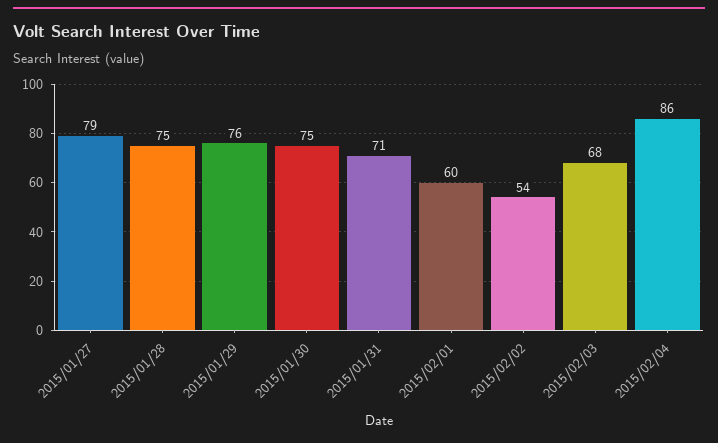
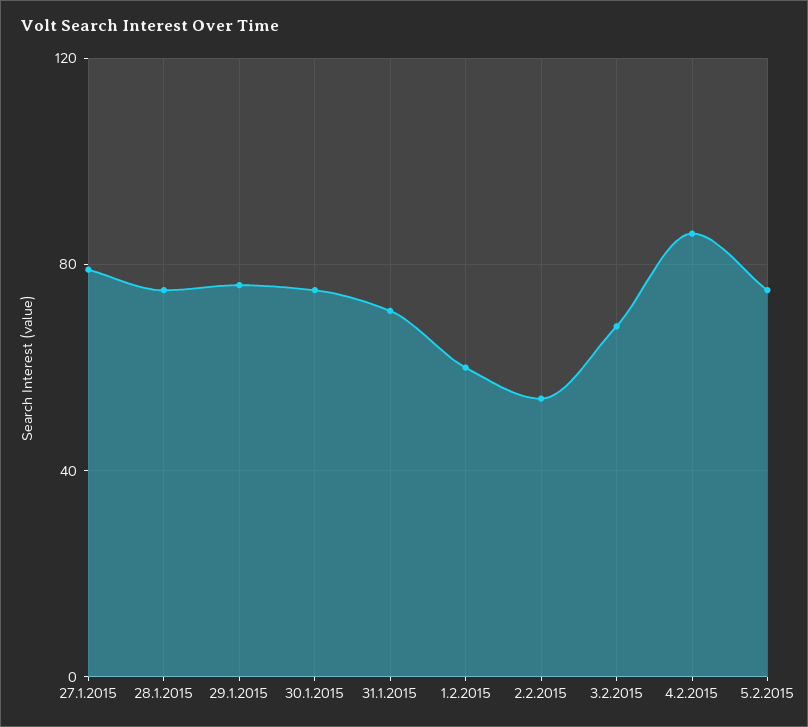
5.2.2015: none -> 75

